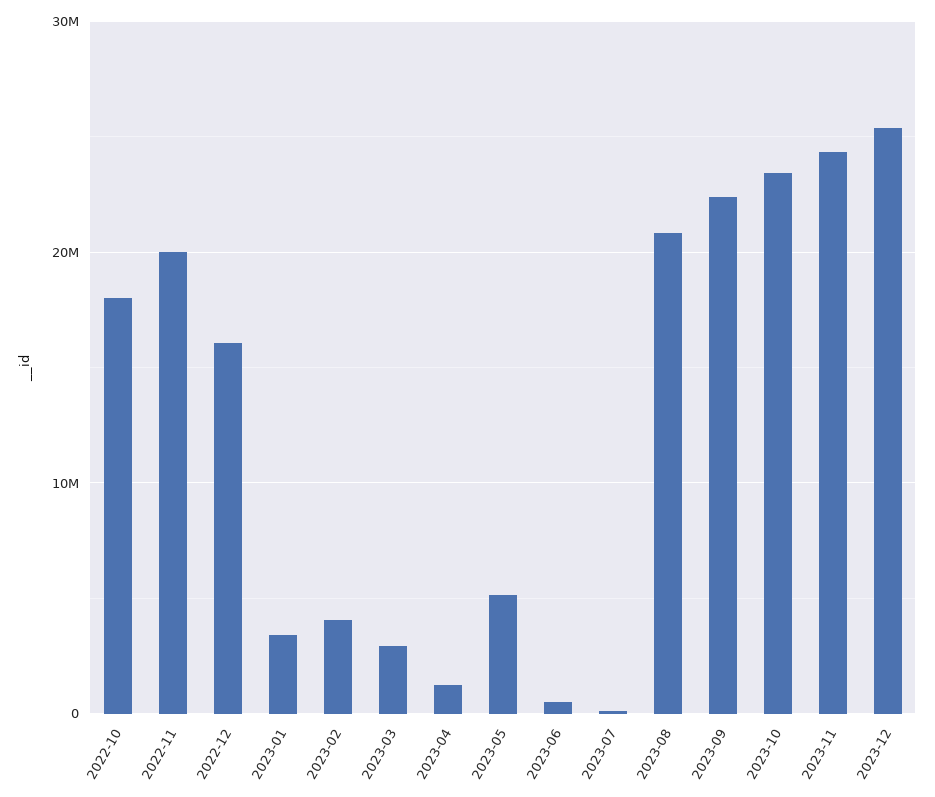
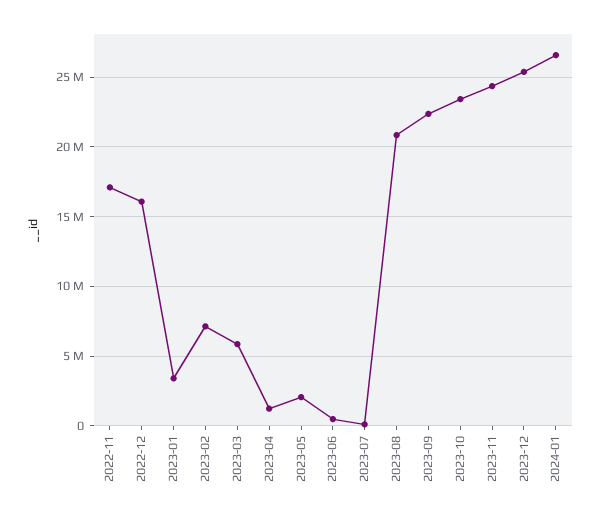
2022-10: 18000000 -> none
2022-11: 20000000 -> 17000000
2023-02: 4000000 -> 7000000
2023-03: 3000000 -> 6000000
2023-05: 5000000 -> 2000000
2024-01: none -> 26500000

